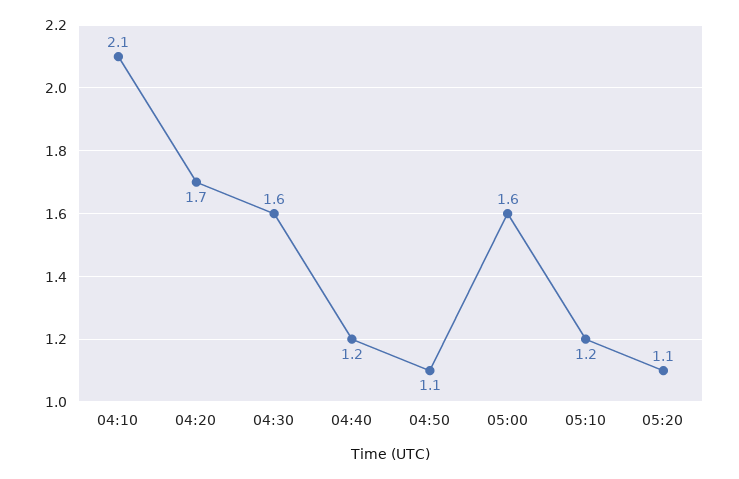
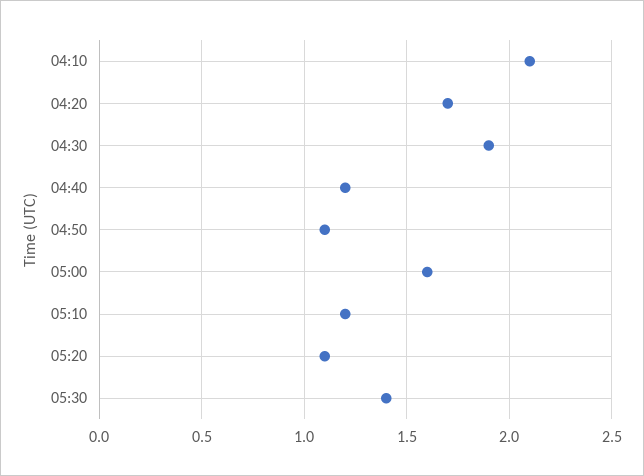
04:30: 1.6 -> 1.9
05:30: none -> 1.4

